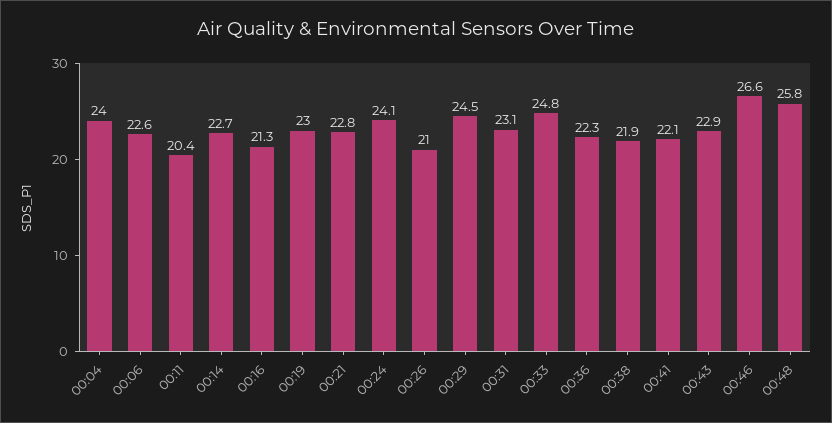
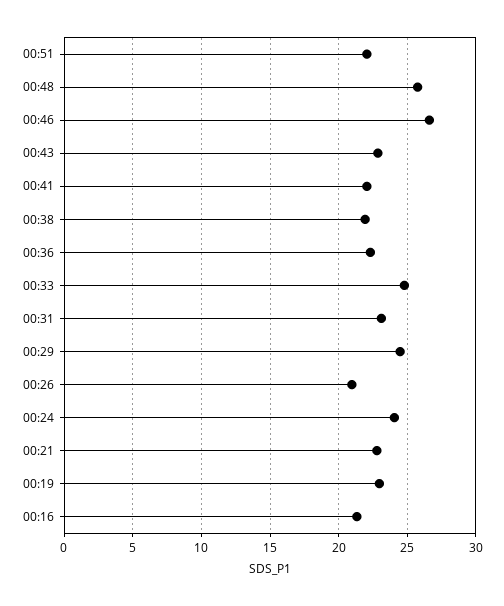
00:04: 24 -> none
00:06: 22.6 -> none
00:11: 20.4 -> none
00:14: 22.7 -> none
00:51: none -> 22

